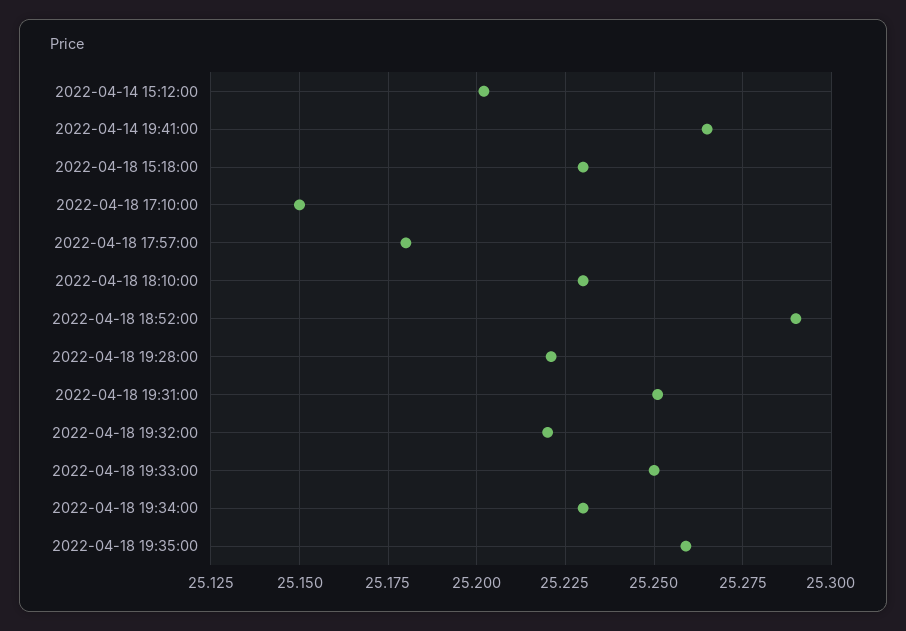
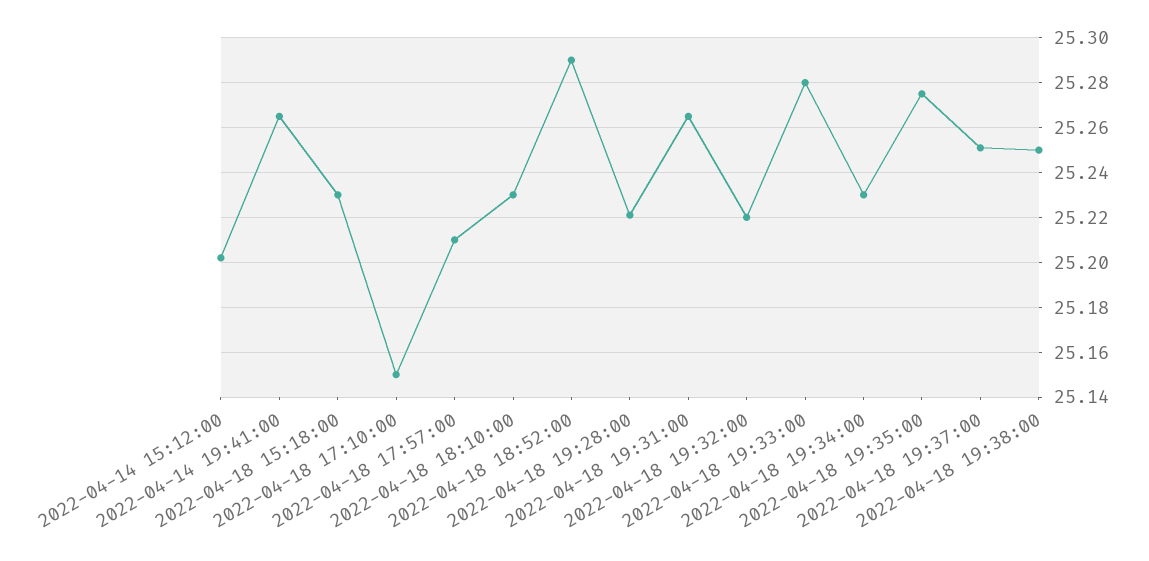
2022-04-18 17:57:00: 25.18 -> 25.21
2022-04-18 19:31:00: 25.25 -> 25.265
2022-04-18 19:33:00: 25.25 -> 25.28
2022-04-18 19:35:00: 25.26 -> 25.275
2022-04-18 19:37:00: none -> 25.25
2022-04-18 19:38:00: none -> 25.25

